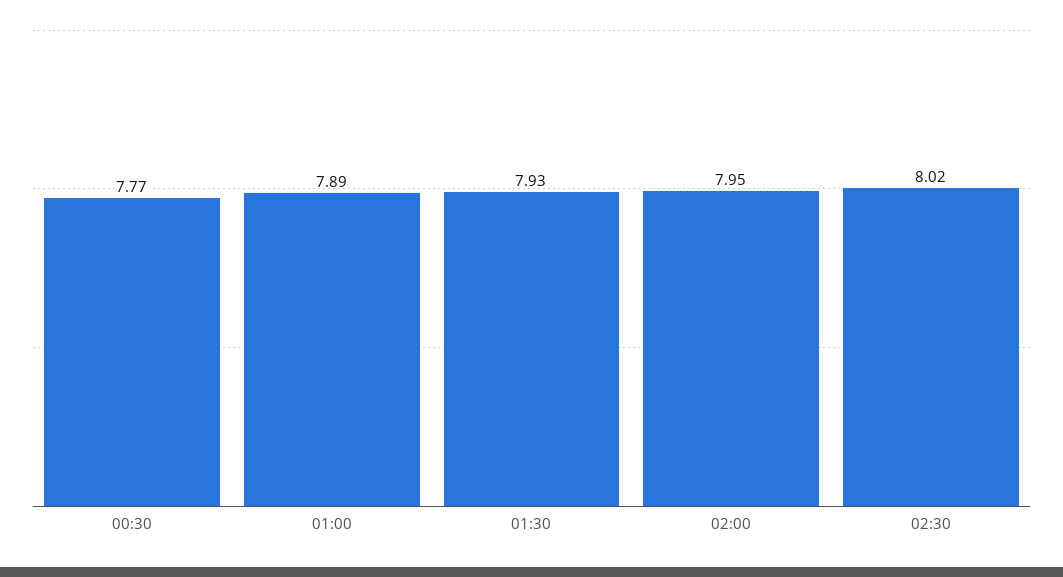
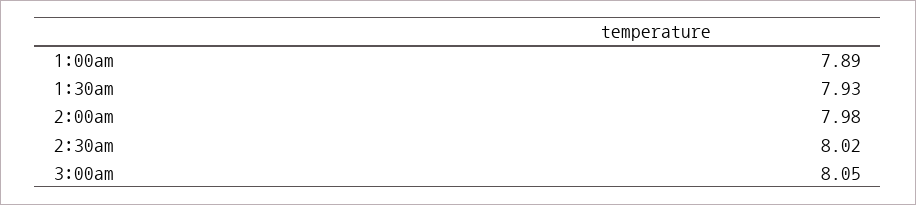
00:30: 7.77 -> none
02:00: 7.95 -> 7.98
3:00am: none -> 8.05

